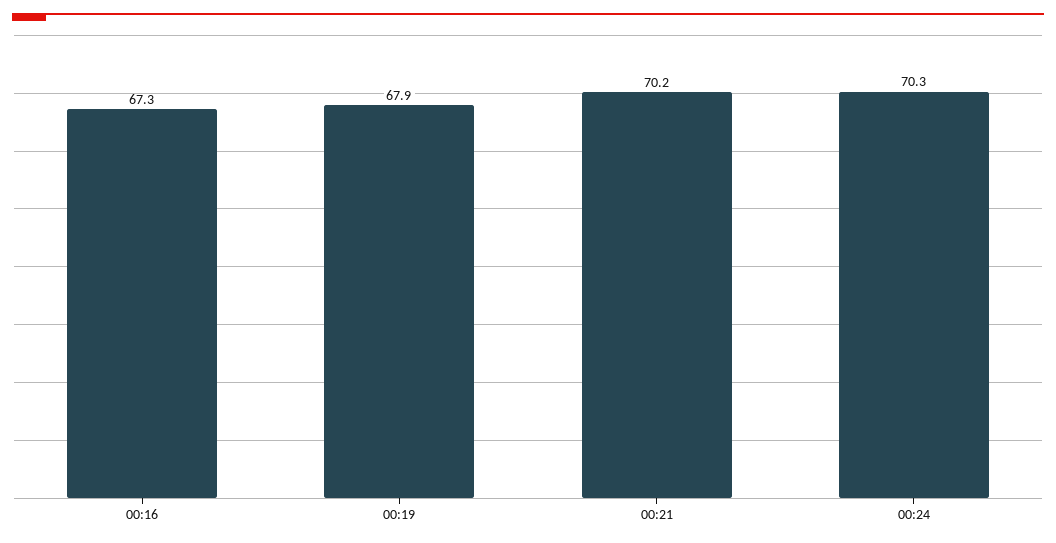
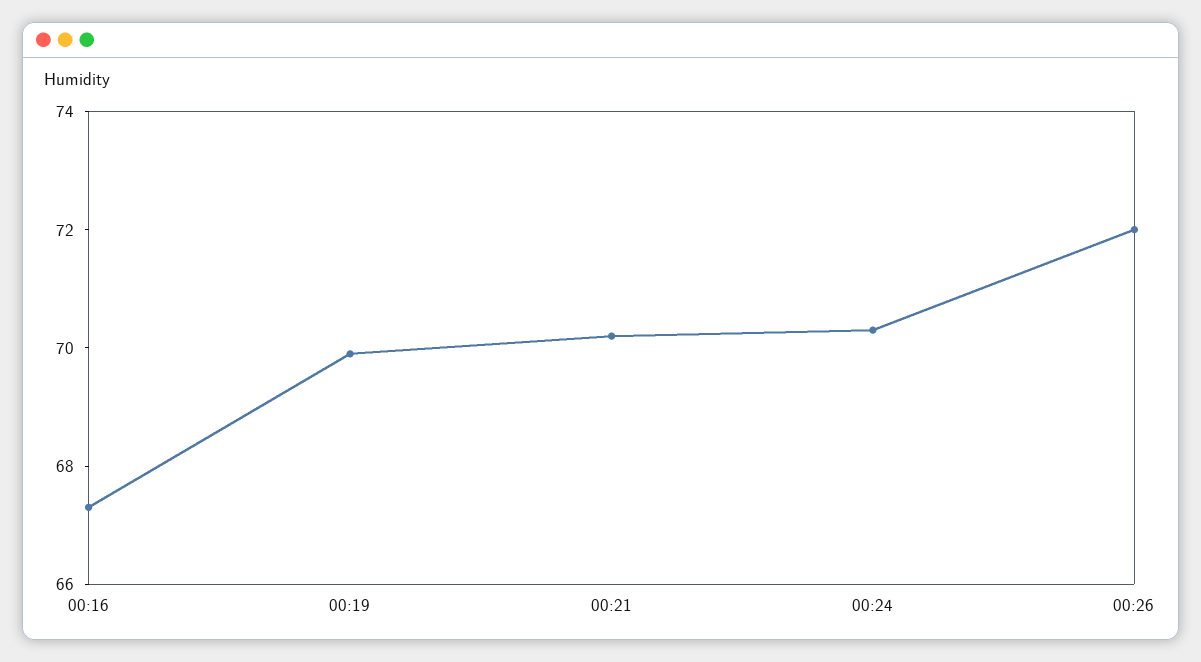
00:19: 67.9 -> 70
00:26: none -> 72

